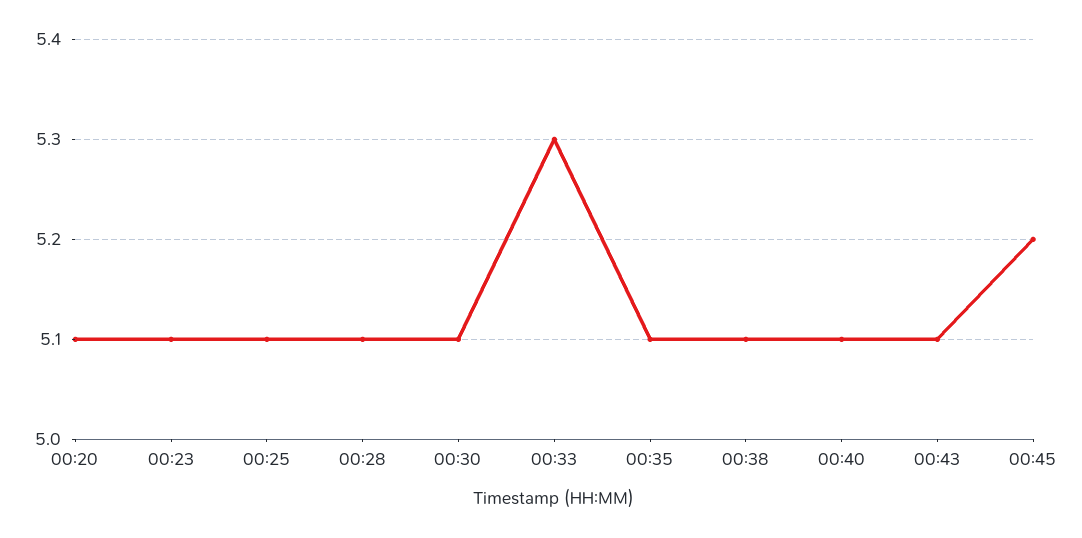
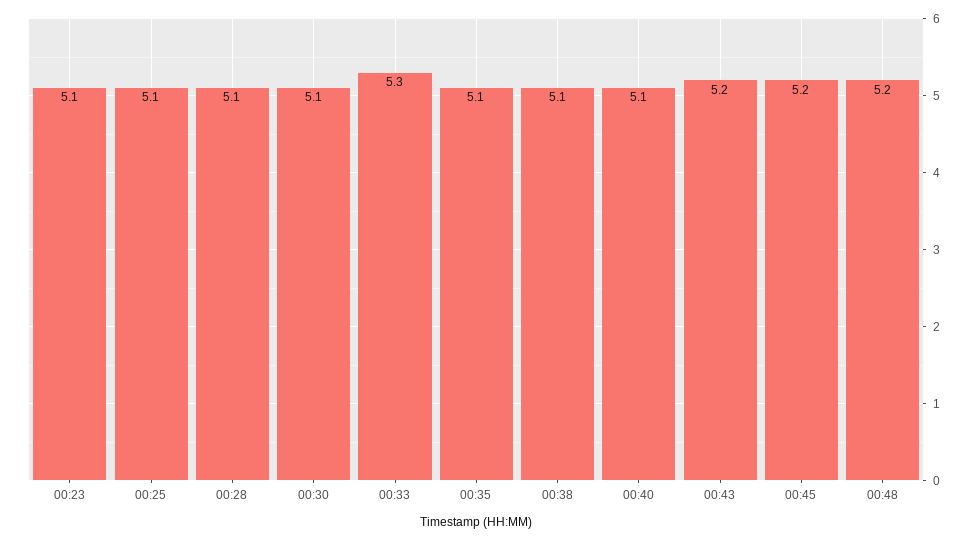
00:20: 5.1 -> none
00:43: 5.1 -> 5.2
00:48: none -> 5.2

